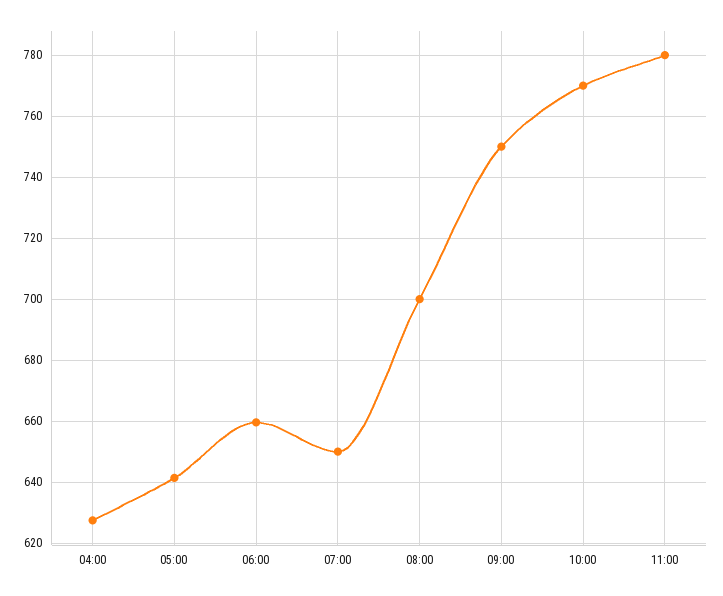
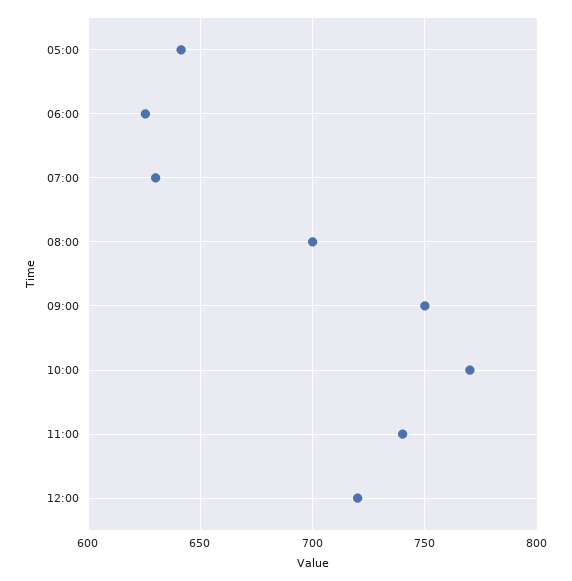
04:00: 628 -> none
06:00: 660 -> 625
07:00: 650 -> 630
11:00: 780 -> 740
12:00: none -> 720

